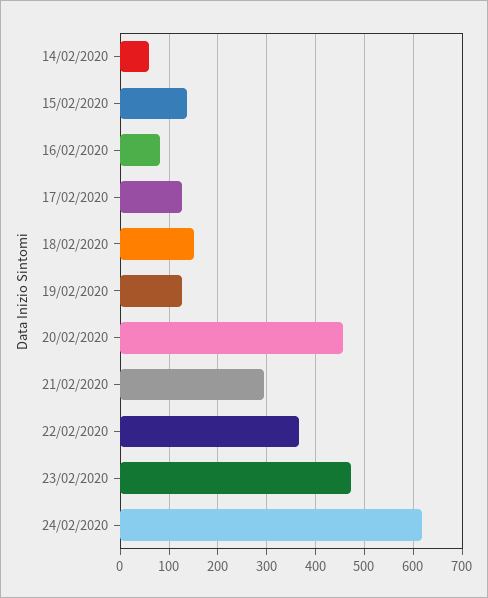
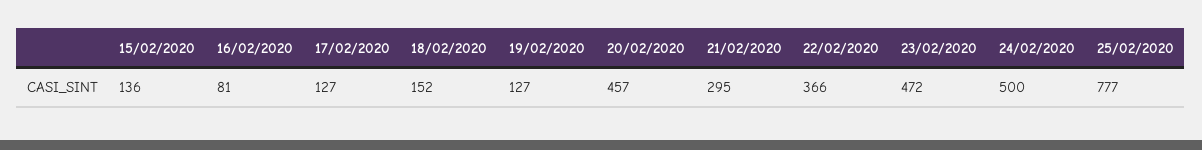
14/02/2020: 60 -> none
24/02/2020: 620 -> 500
25/02/2020: none -> 777

